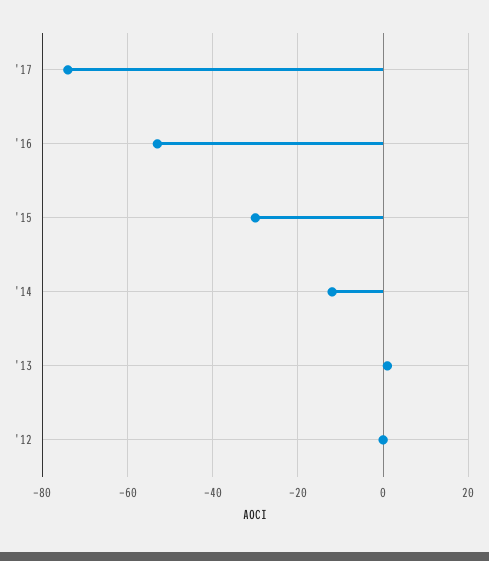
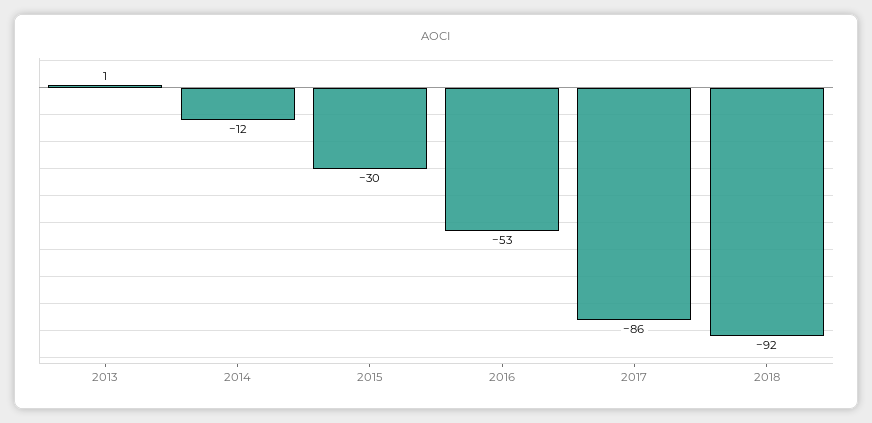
'17: -75 -> -86
'12: 0 -> none
2018: none -> -92

